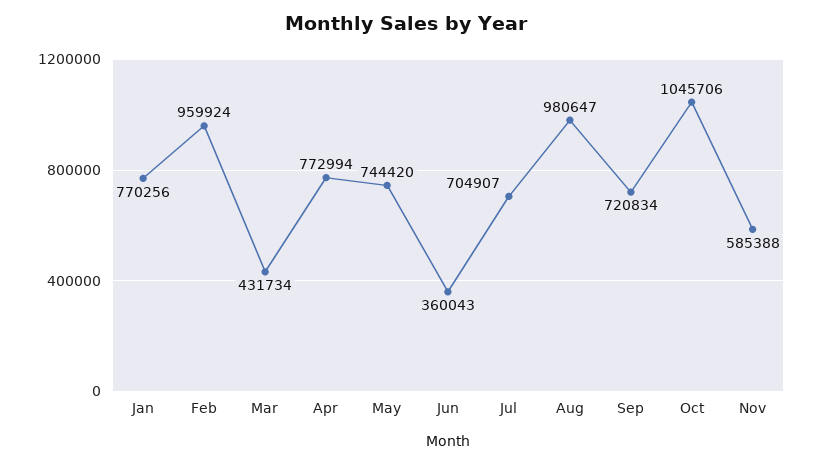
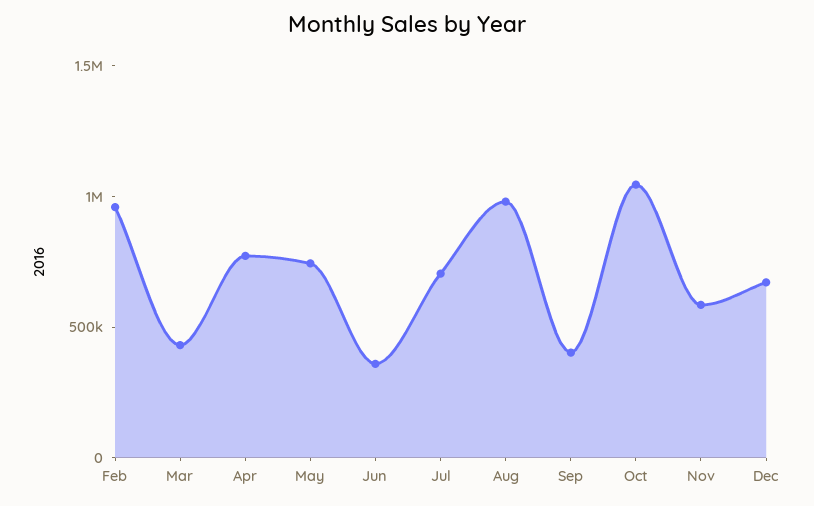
Jan: 770256 -> none
Sep: 720834 -> 400000
Dec: none -> 700000

